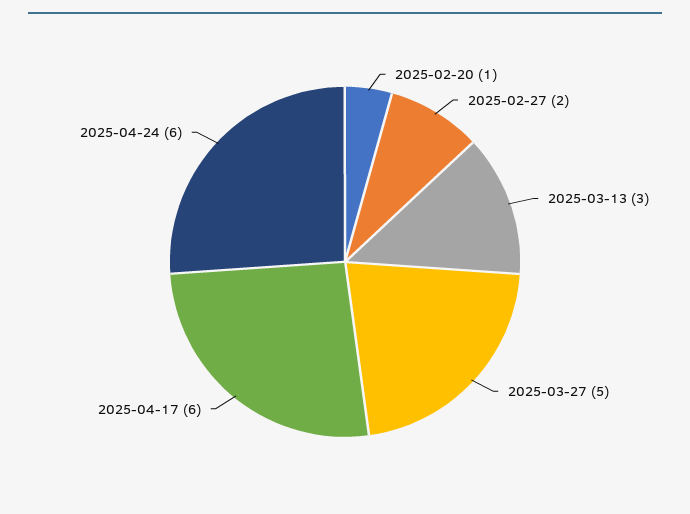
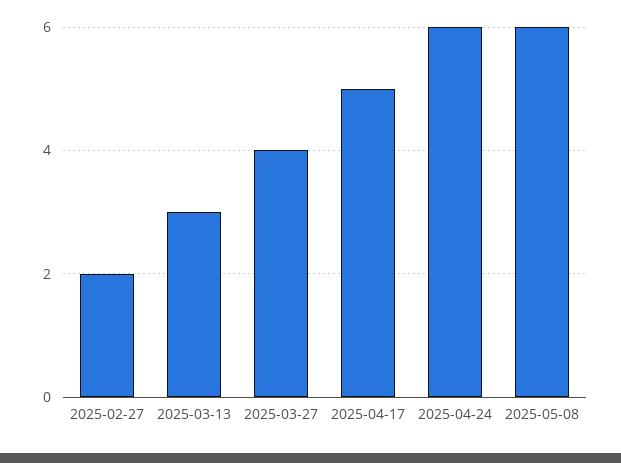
2025-02-20: 1 -> none
2025-03-27: 5 -> 4
2025-04-17: 6 -> 5
2025-05-08: none -> 6

